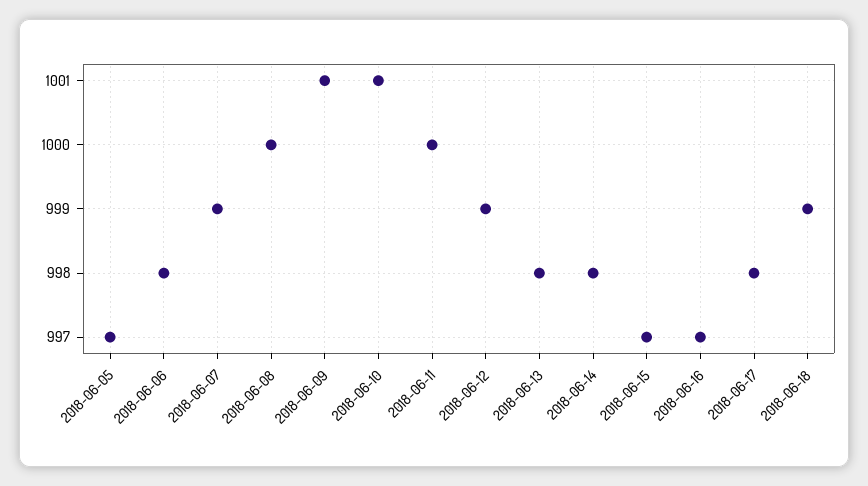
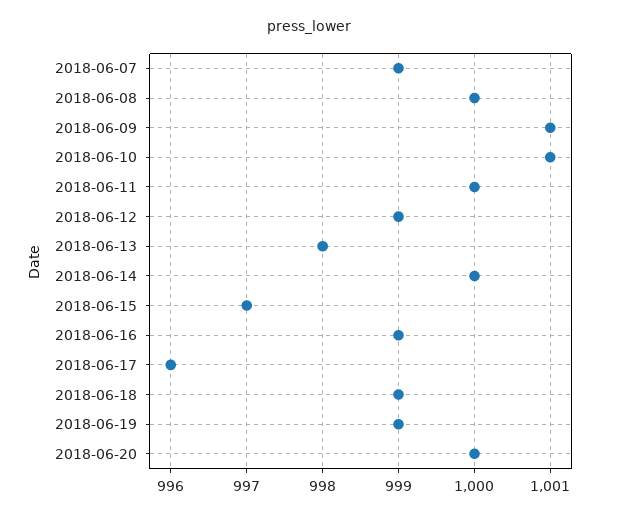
2018-06-05: 997 -> none
2018-06-06: 998 -> none
2018-06-14: 998 -> 1000
2018-06-16: 997 -> 999
2018-06-17: 998 -> 996
2018-06-19: none -> 999
2018-06-20: none -> 1000

